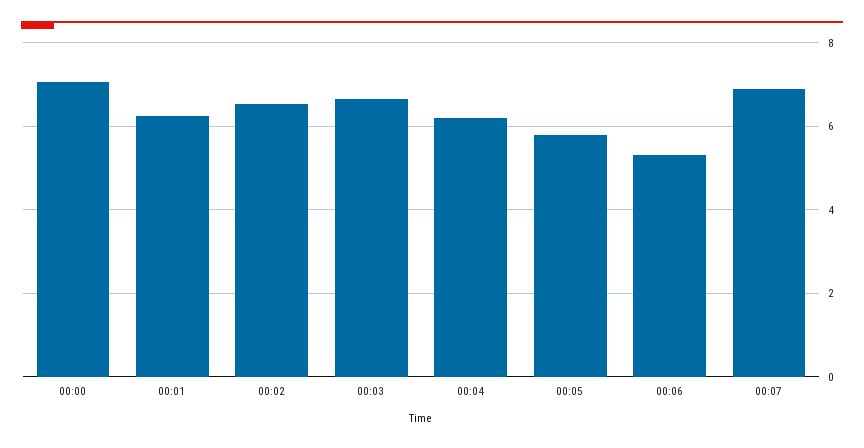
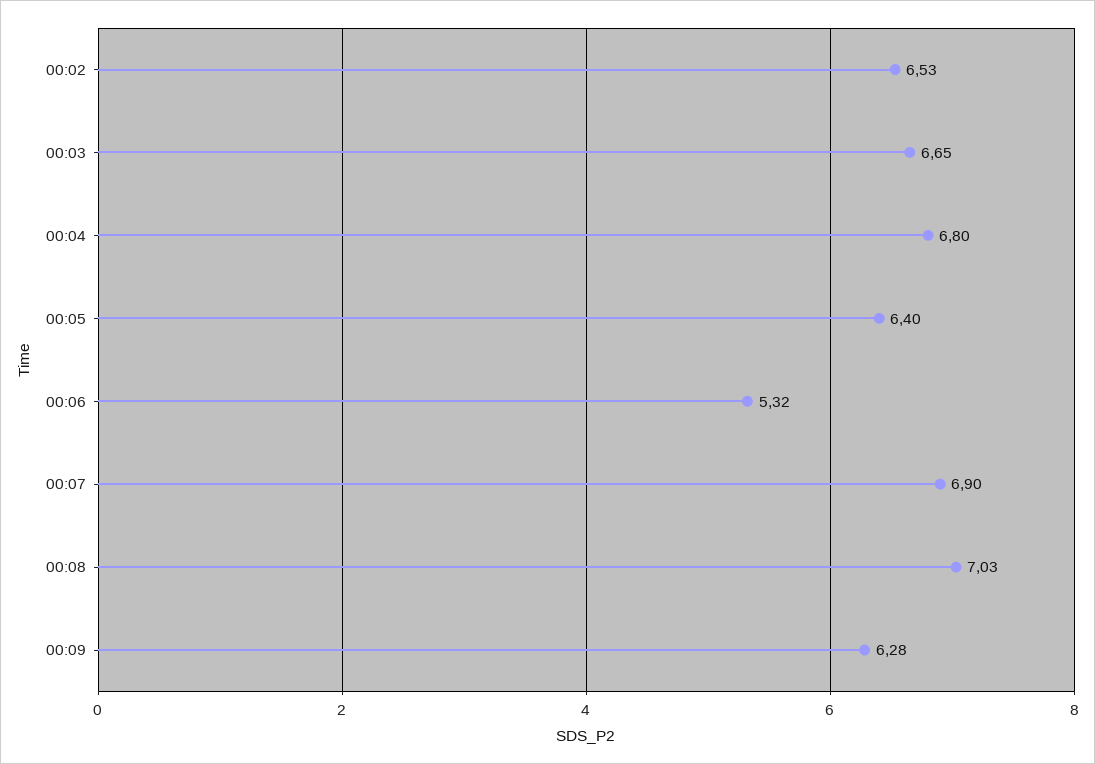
00:00: 7 -> none
00:01: 6.2 -> none
00:04: 6.2 -> 6.8
00:05: 5.8 -> 6.4
00:08: none -> 7.03
00:09: none -> 6.28

